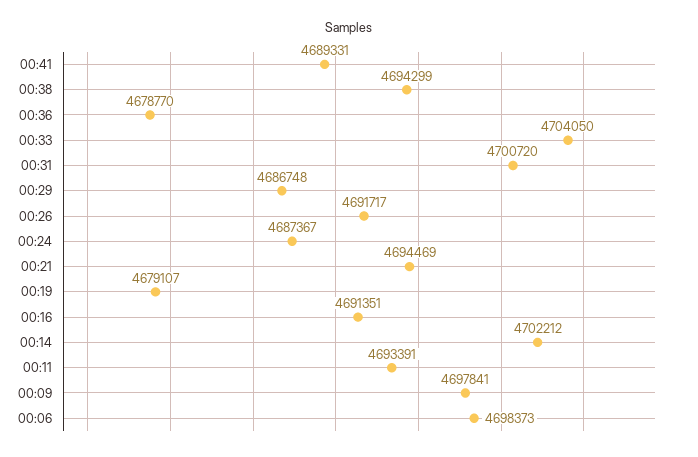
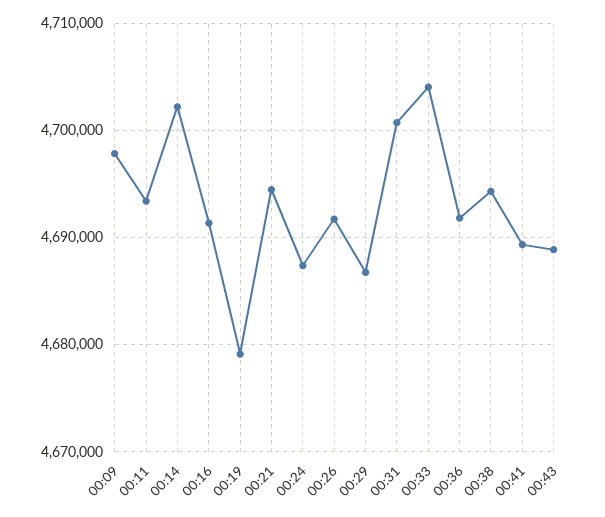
00:36: 4678770 -> 4692000
00:06: 4698373 -> none
00:43: none -> 4689000

